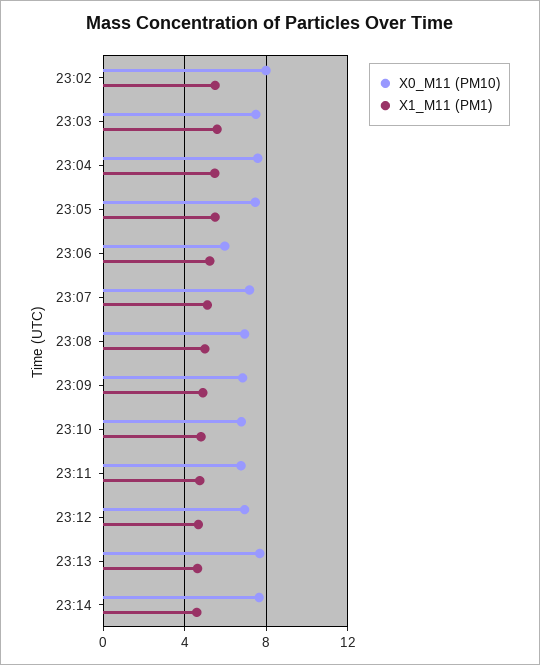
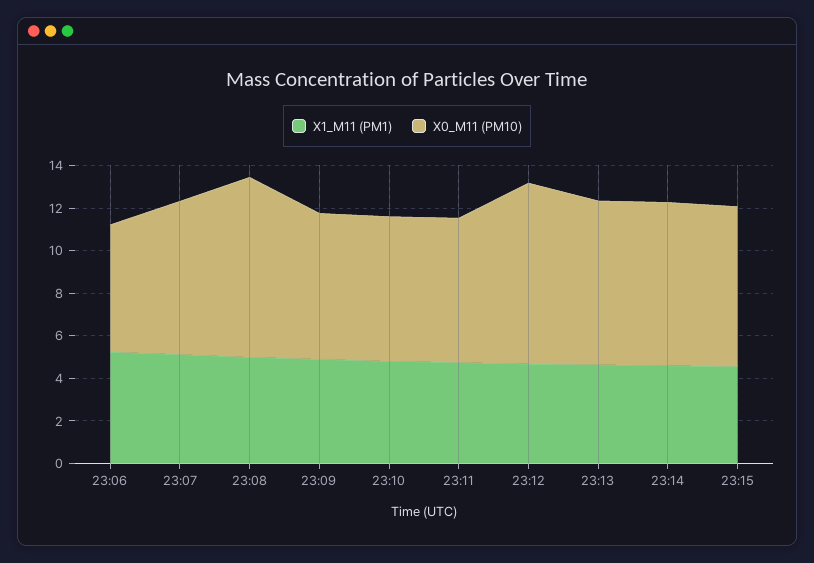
X0_M11 (PM10), 23:02: 8 -> none
X1_M11 (PM1), 23:02: 5.5 -> none
X0_M11 (PM10), 23:03: 7.5 -> none
X1_M11 (PM1), 23:03: 5.5 -> none
X0_M11 (PM10), 23:04: 7.5 -> none
X1_M11 (PM1), 23:04: 5.5 -> none
X0_M11 (PM10), 23:05: 7.5 -> none
X1_M11 (PM1), 23:05: 5.5 -> none
X0_M11 (PM10), 23:08: 7 -> 8.5
X0_M11 (PM10), 23:12: 7 -> 8.5
X1_M11 (PM1), 23:15: none -> 4.5
X0_M11 (PM10), 23:15: none -> 7.5

